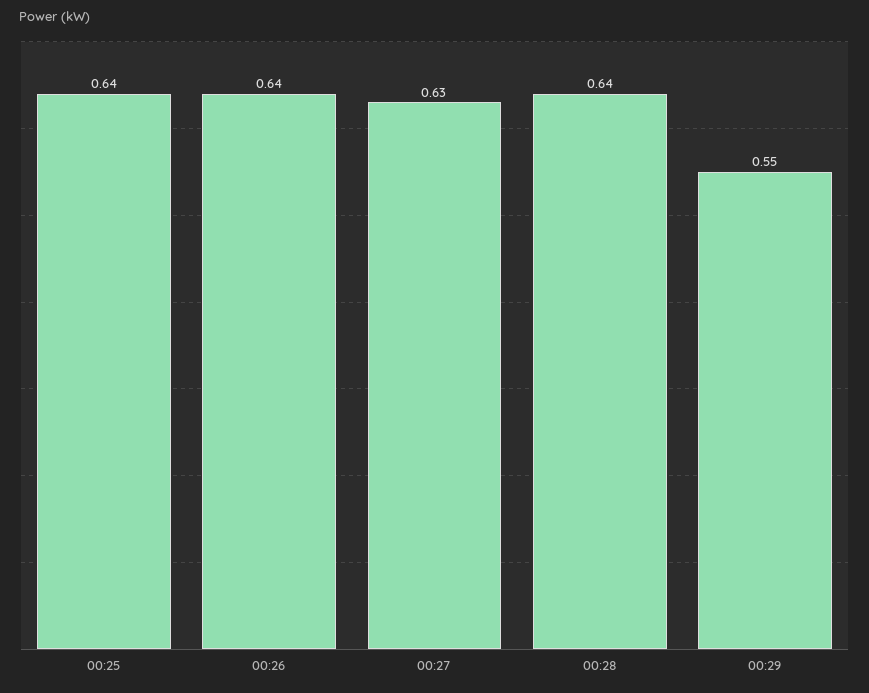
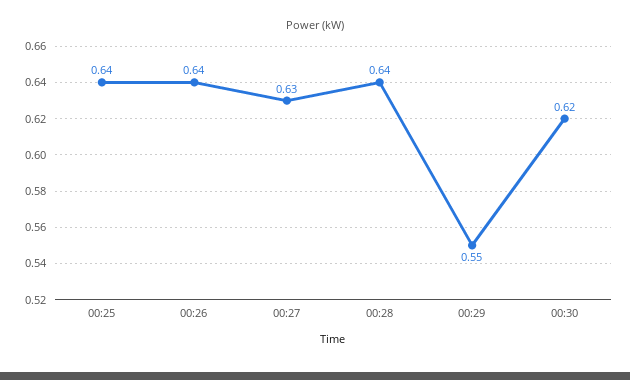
00:30: none -> 0.62

